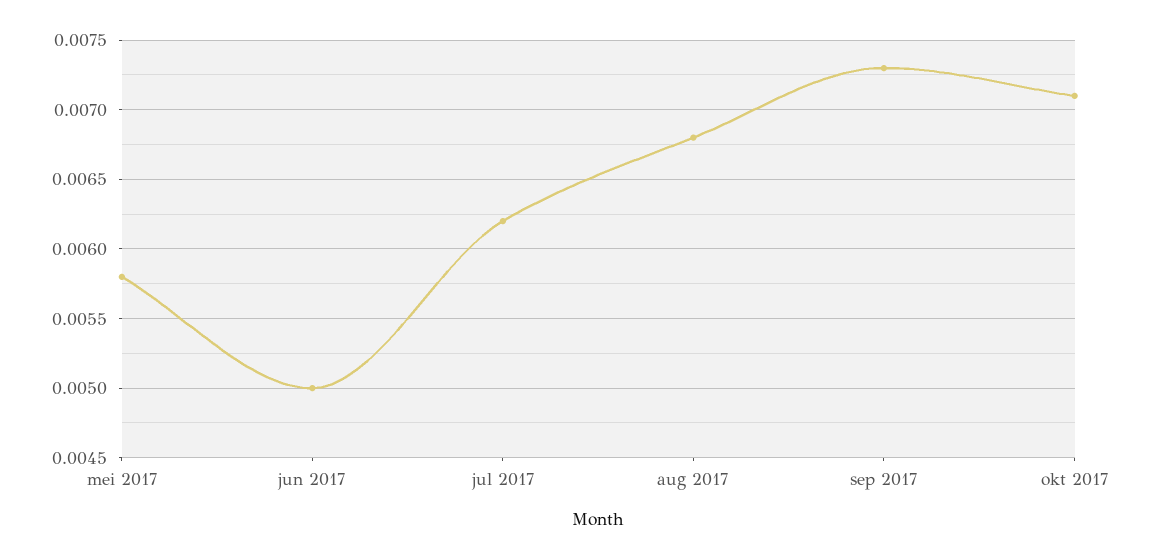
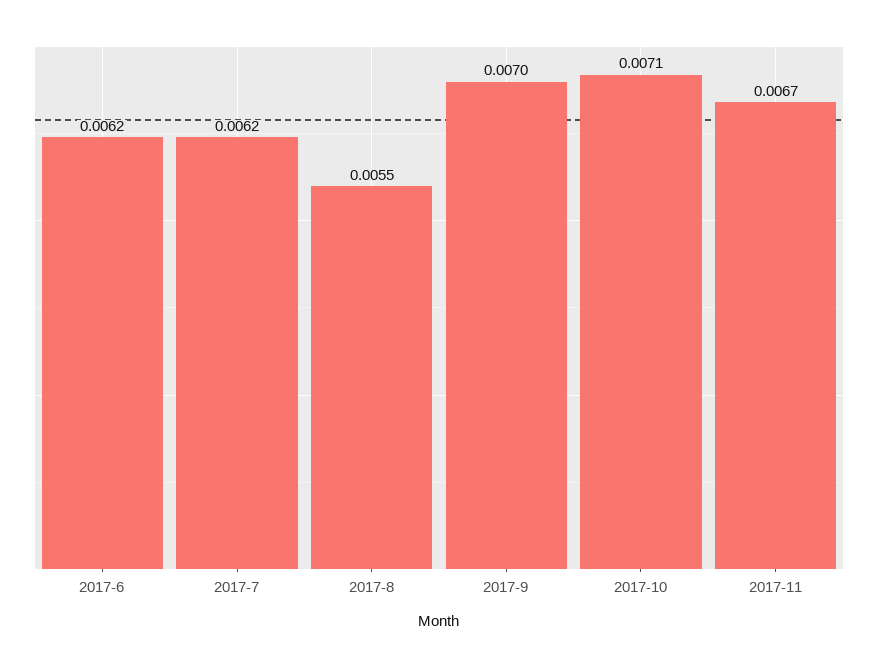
mei 2017: 0.0058 -> none
jun 2017: 0.005 -> 0.0062
aug 2017: 0.0068 -> 0.0055
sep 2017: 0.0073 -> 0.007
2017-11: none -> 0.0067

